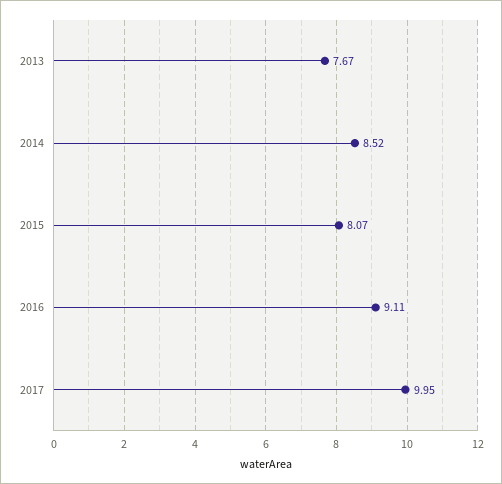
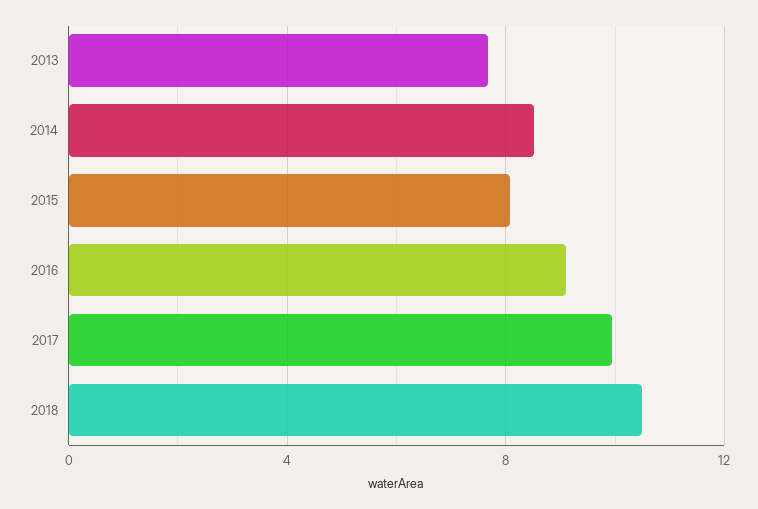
2018: none -> 10.5

